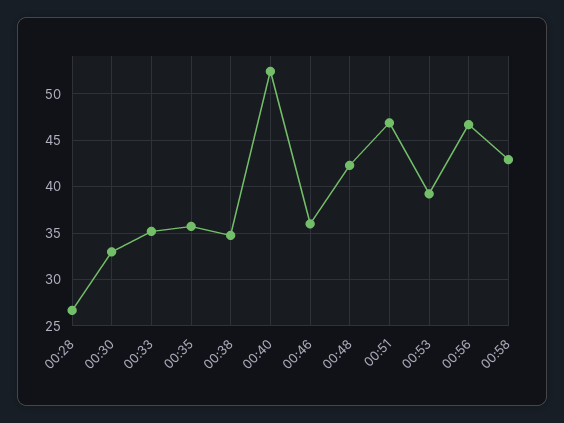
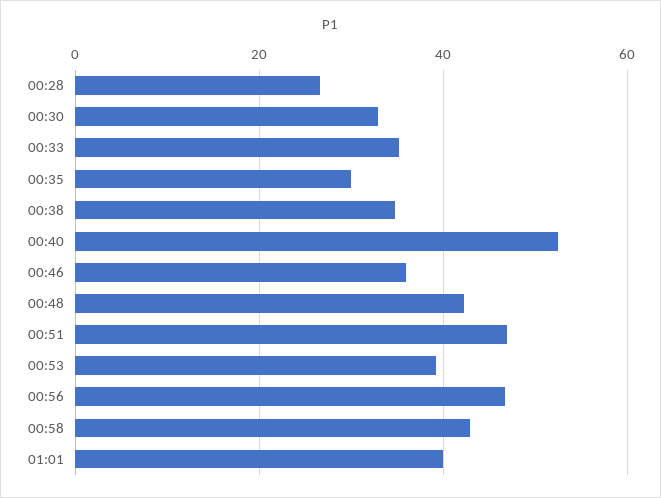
00:35: 36 -> 30
01:01: none -> 40

